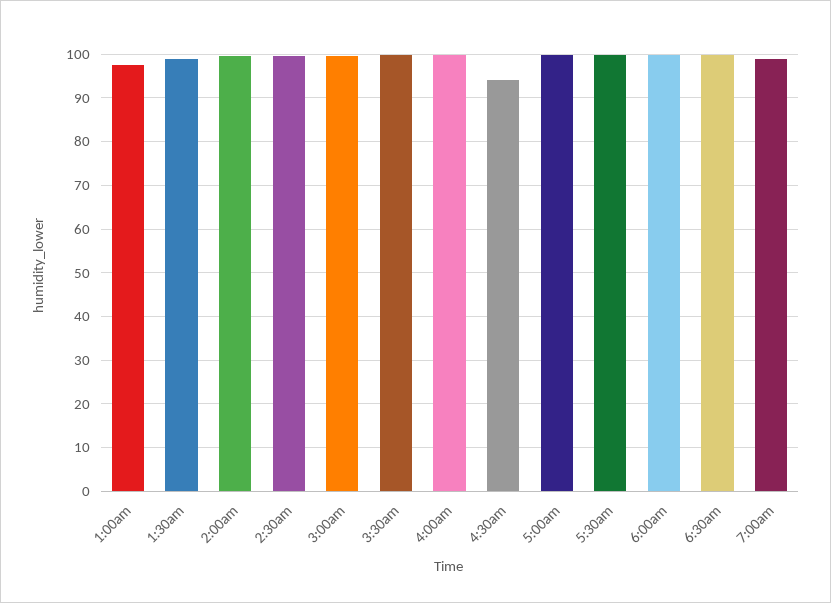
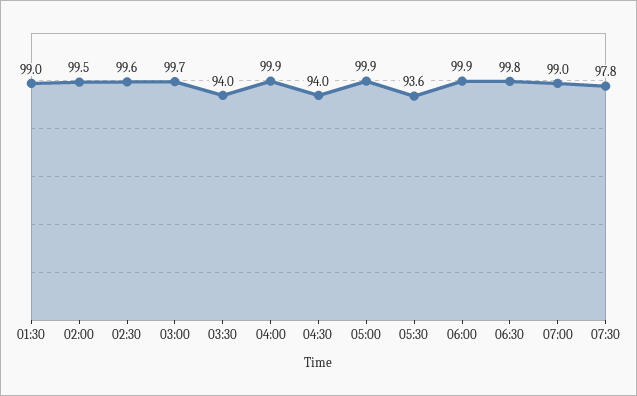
1:00am: 98 -> none
3:30am: 100 -> 94
5:30am: 100 -> 93.6
07:30: none -> 97.8

